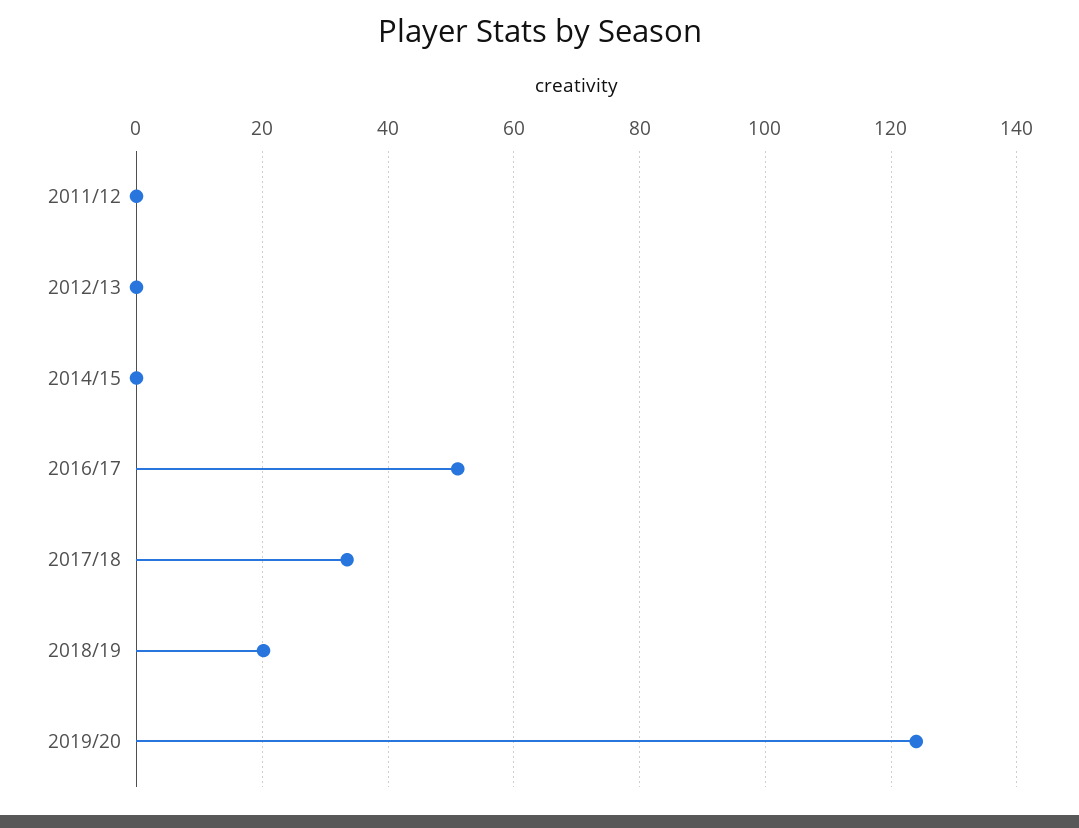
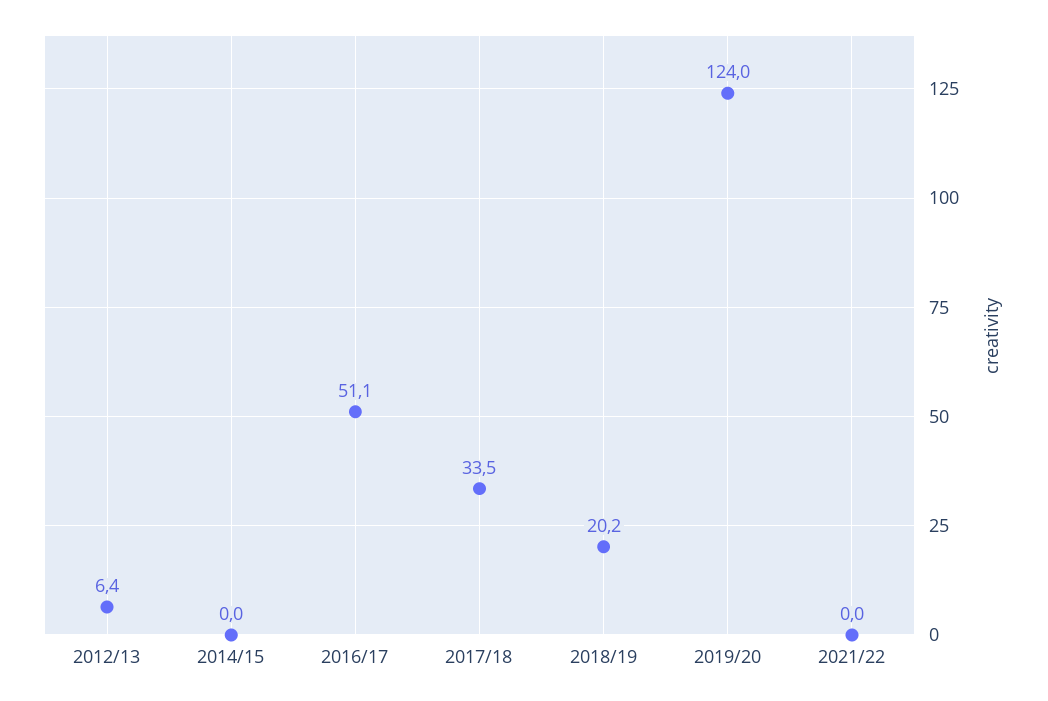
2011/12: 0 -> none
2012/13: 0 -> 6.4
2021/22: none -> 0

